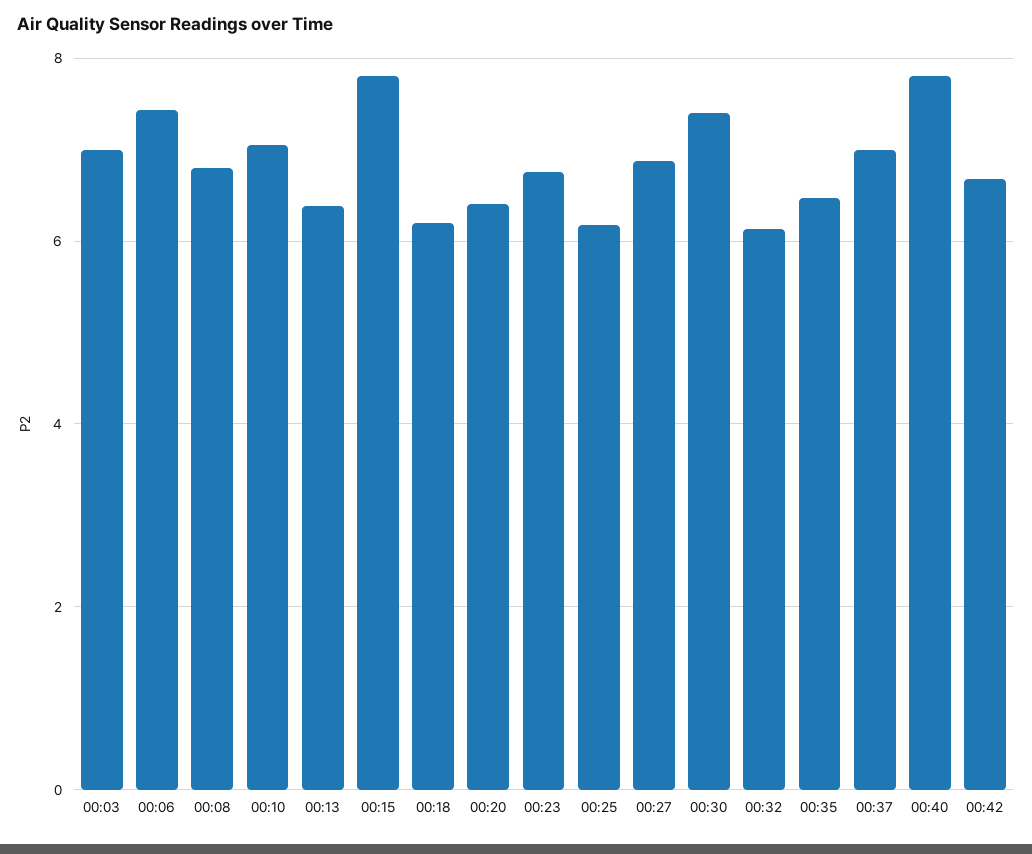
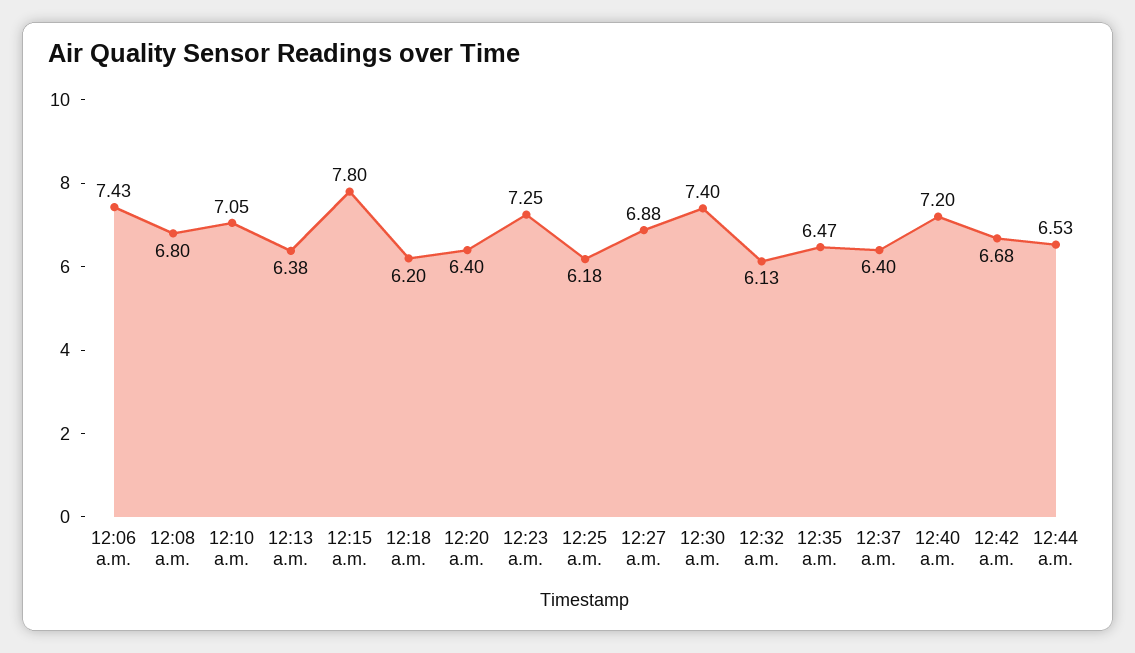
00:03: 7 -> none
00:23: 6.8 -> 7.25
00:37: 7 -> 6.4
00:40: 7.8 -> 7.2
12:44 a.m.: none -> 6.53

